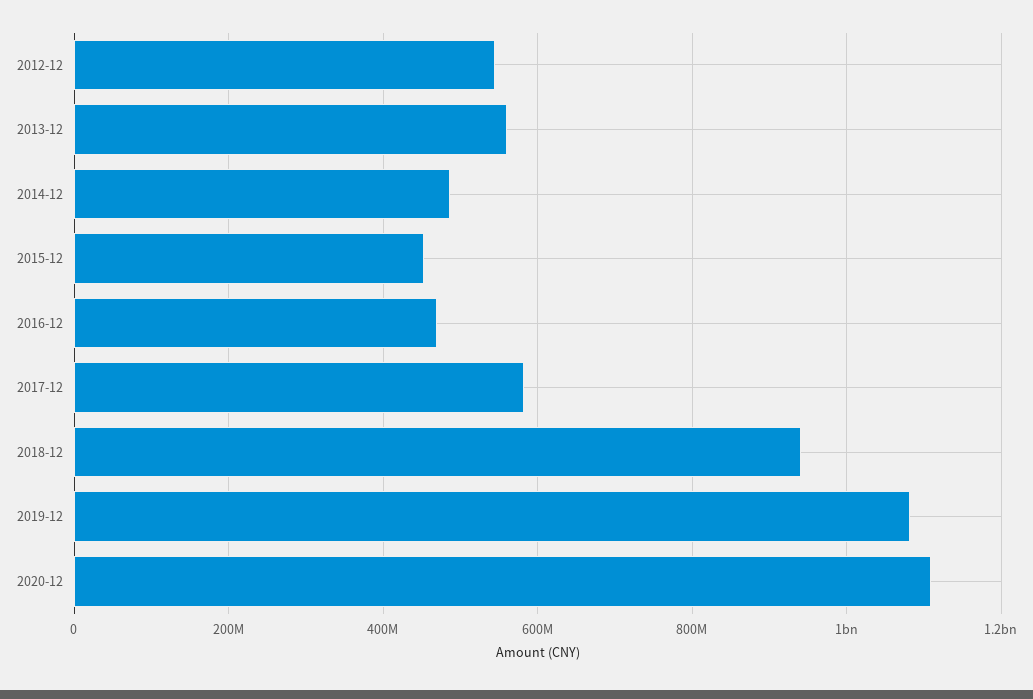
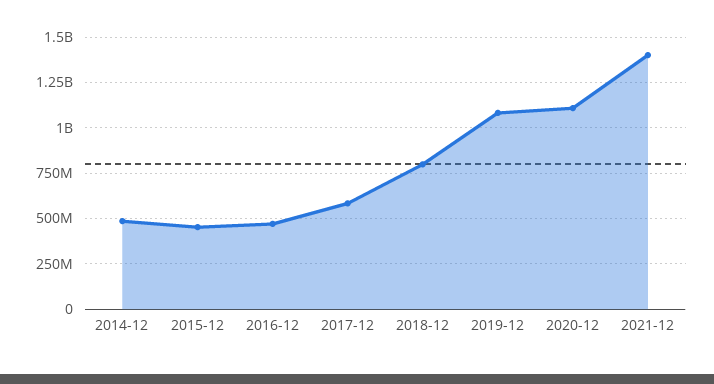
2012-12: 540000000 -> none
2013-12: 560000000 -> none
2018-12: 940000000 -> 800000000
2021-12: none -> 1400000000

